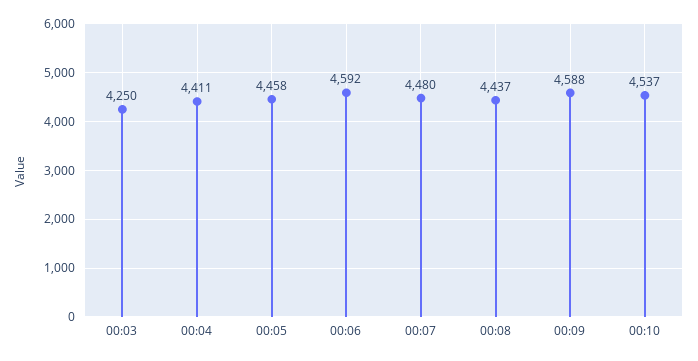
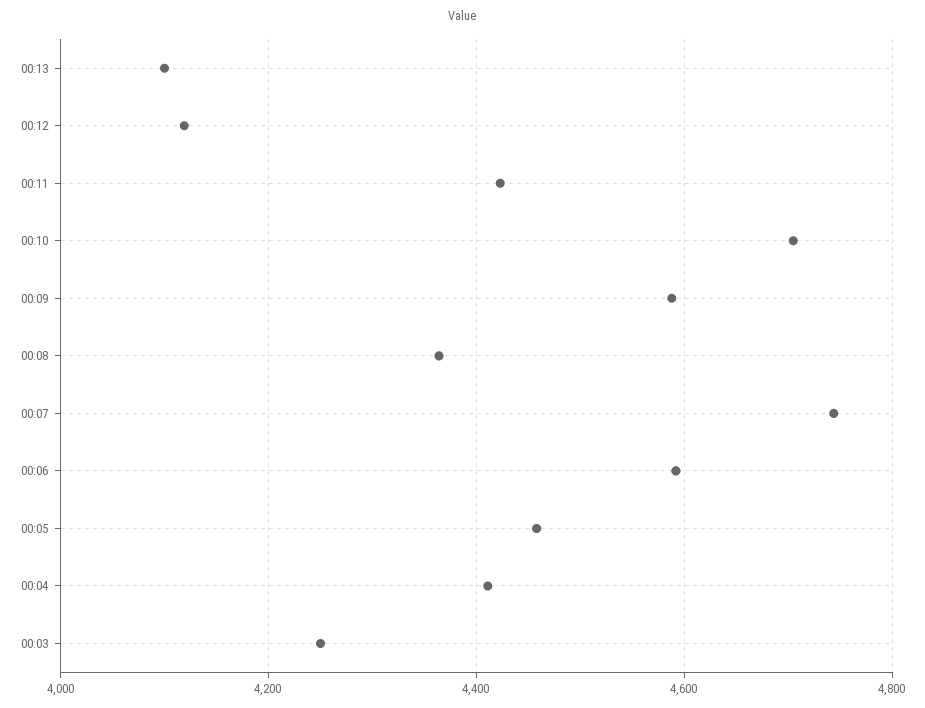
00:07: 4480 -> 4740
00:08: 4437 -> 4360
00:10: 4537 -> 4700
00:13: none -> 4100
00:12: none -> 4120
00:11: none -> 4420

